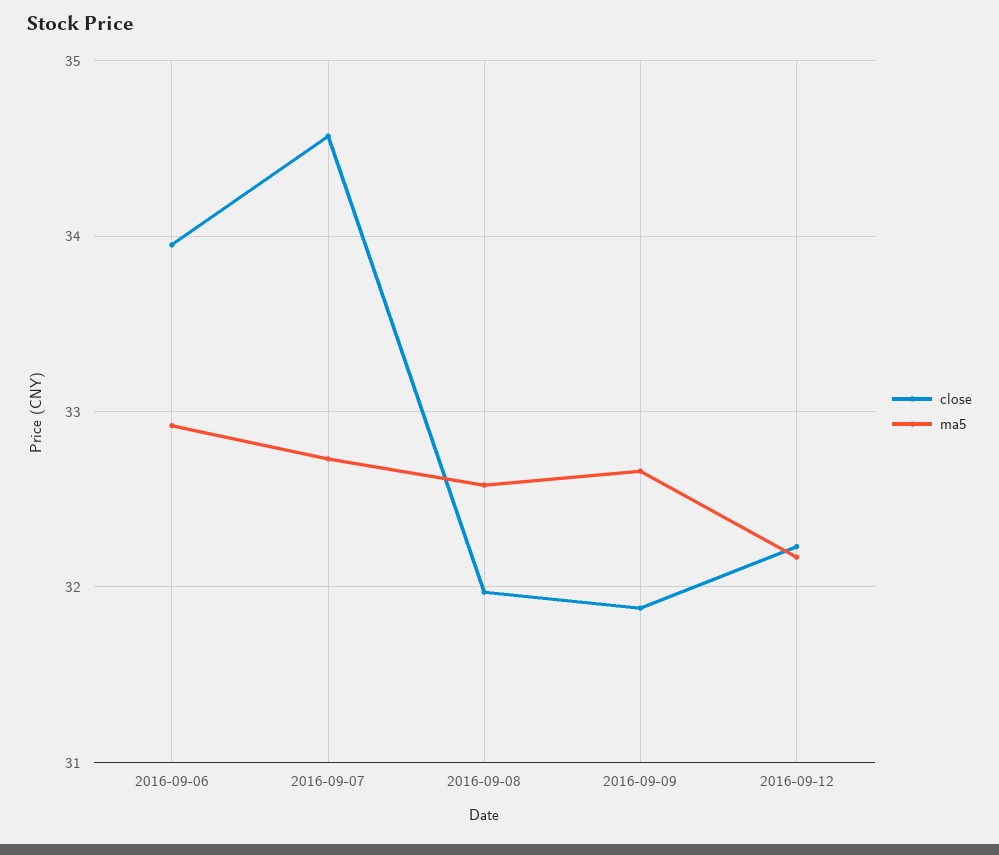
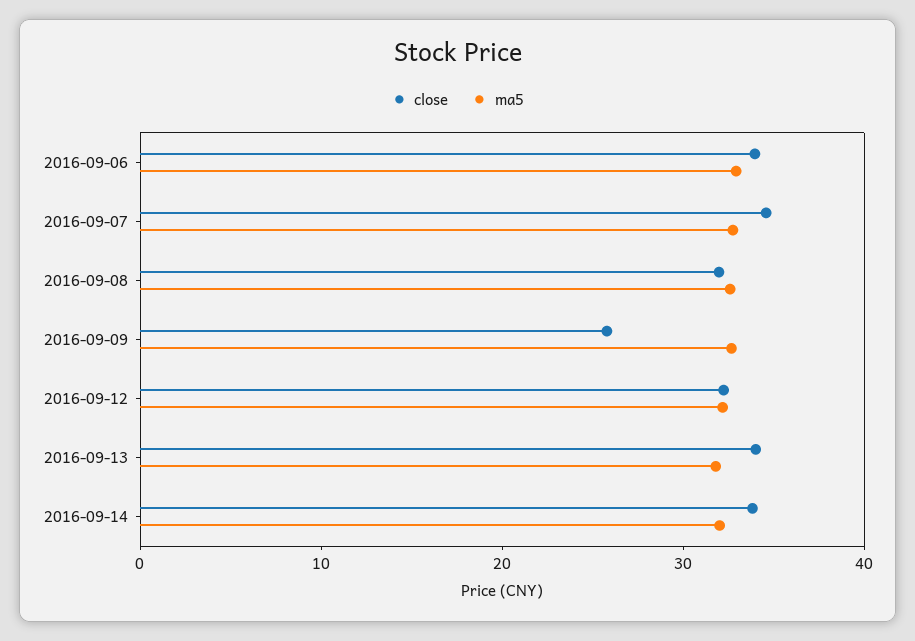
close, 2016-09-09: 31.9 -> 26
close, 2016-09-13: none -> 34
ma5, 2016-09-13: none -> 32
close, 2016-09-14: none -> 34
ma5, 2016-09-14: none -> 32

